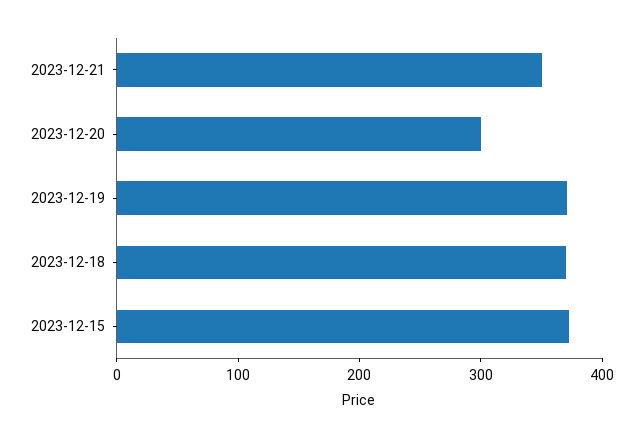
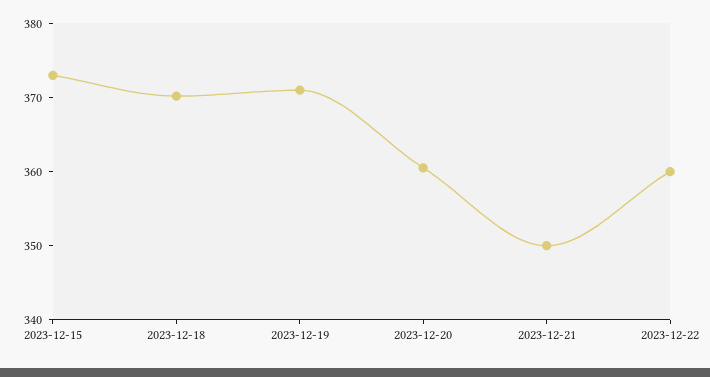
2023-12-20: 300 -> 360
2023-12-22: none -> 360

